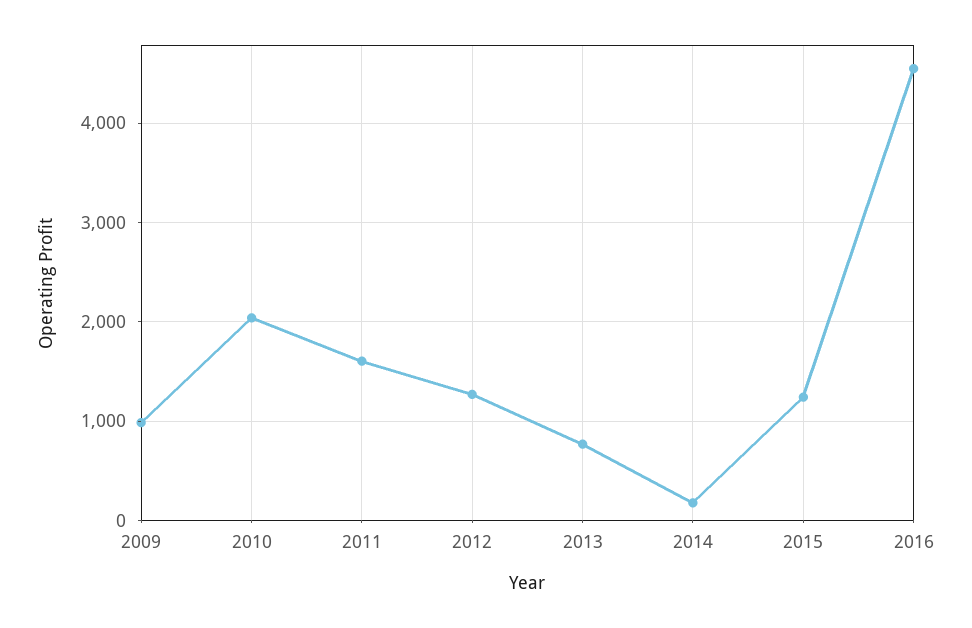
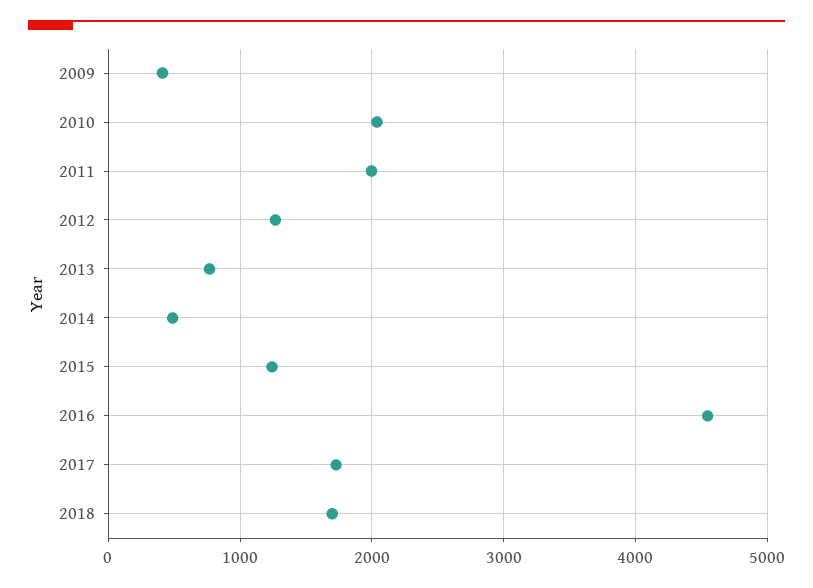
2009: 1000 -> 400
2011: 1600 -> 2000
2014: 200 -> 500
2017: none -> 1700
2018: none -> 1700

